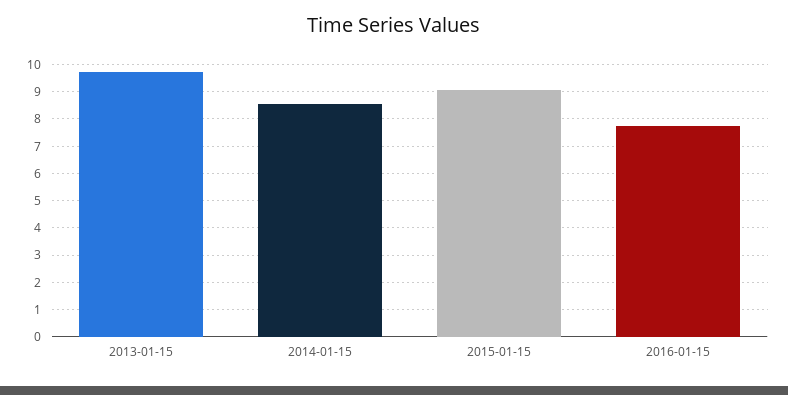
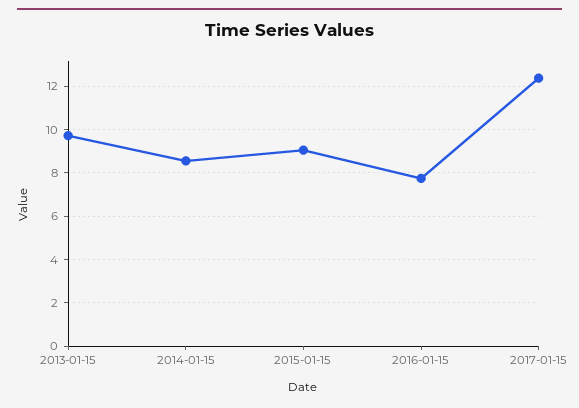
2017-01-15: none -> 12.5

